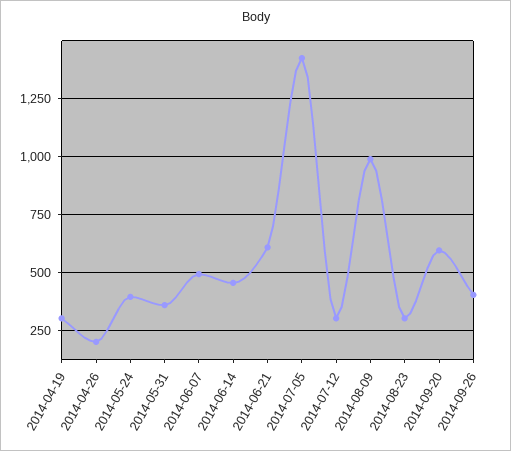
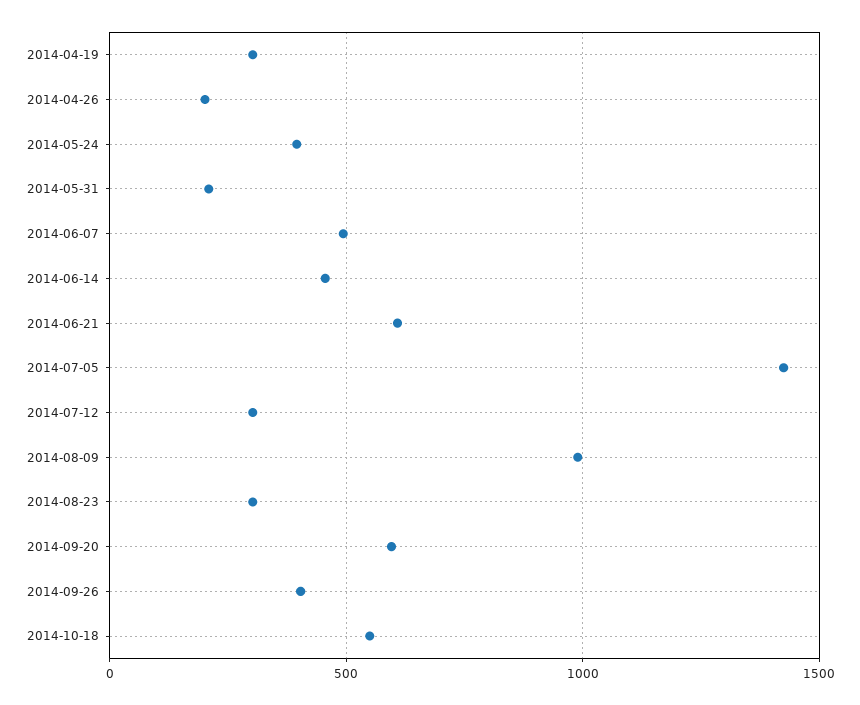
2014-05-31: 350 -> 200
2014-10-18: none -> 550

